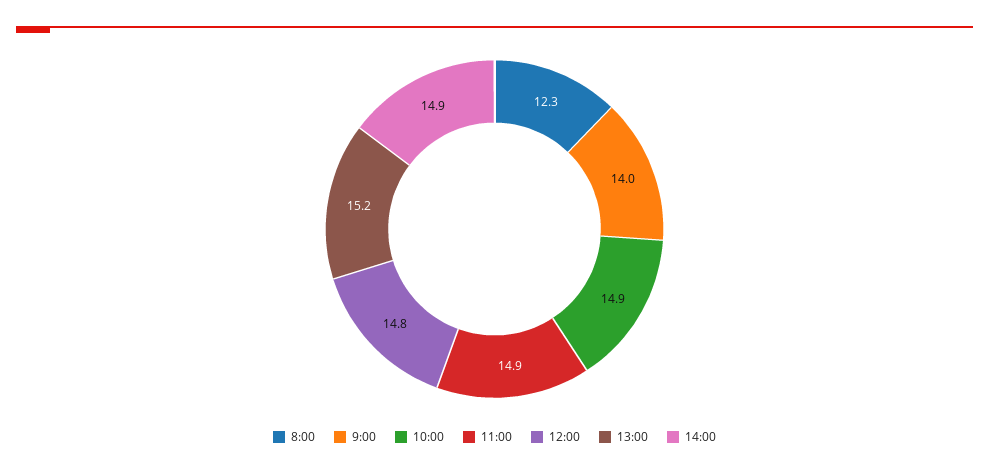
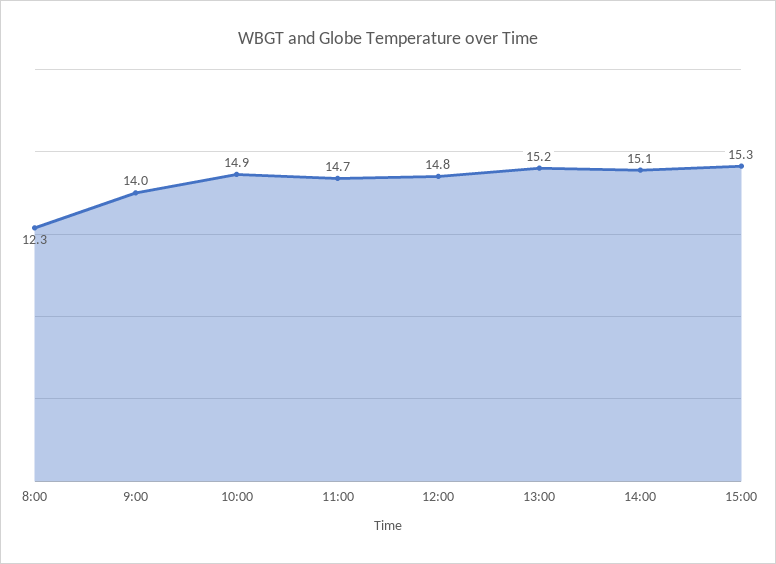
11:00: 14.9 -> 14.7
14:00: 14.9 -> 15.1
15:00: none -> 15.3

